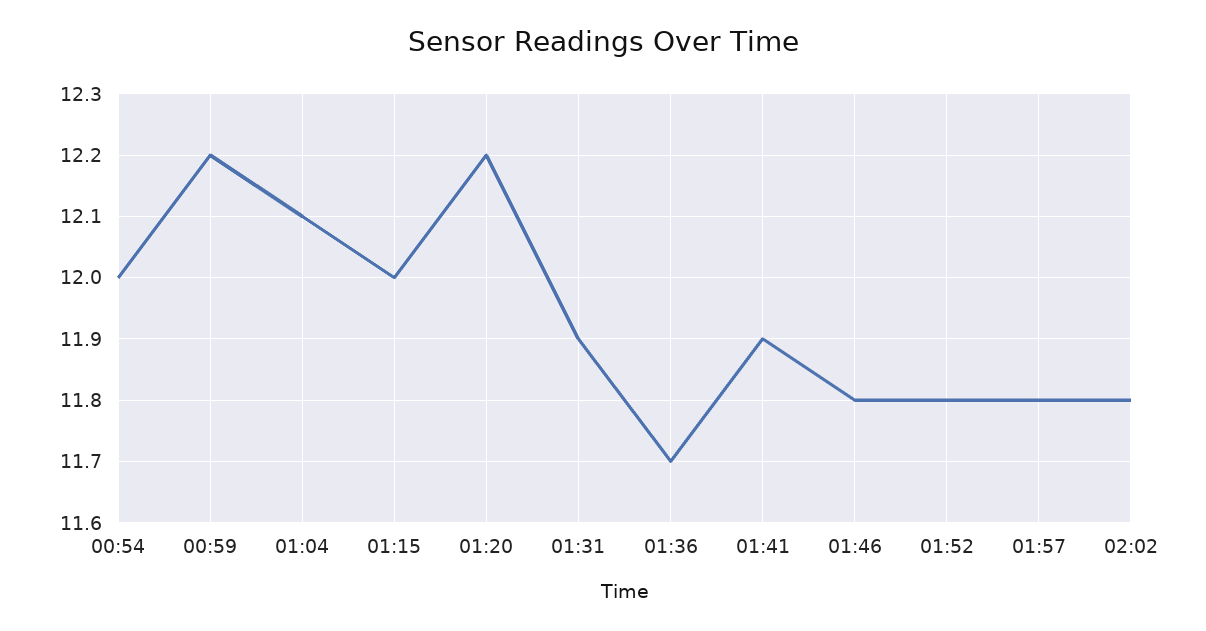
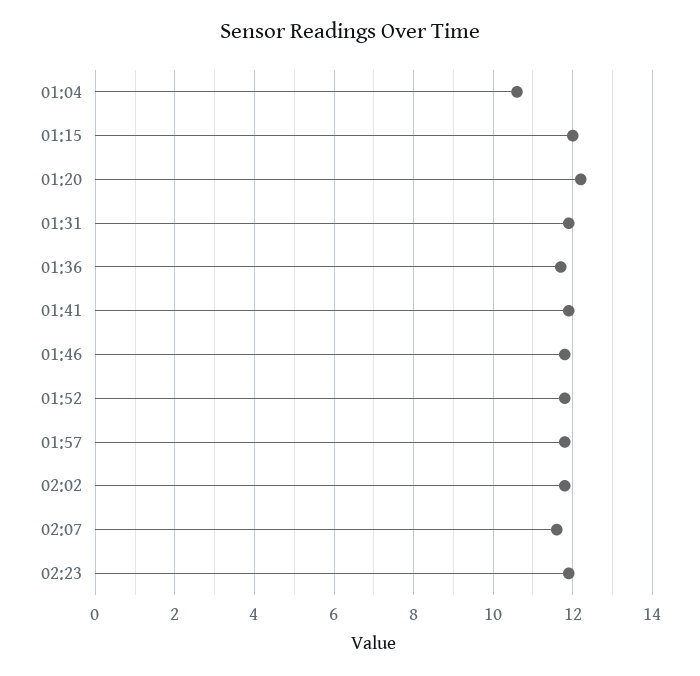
00:54: 12 -> none
00:59: 12.2 -> none
01:04: 12.1 -> 10.5
02:07: none -> 11.5
02:23: none -> 12

